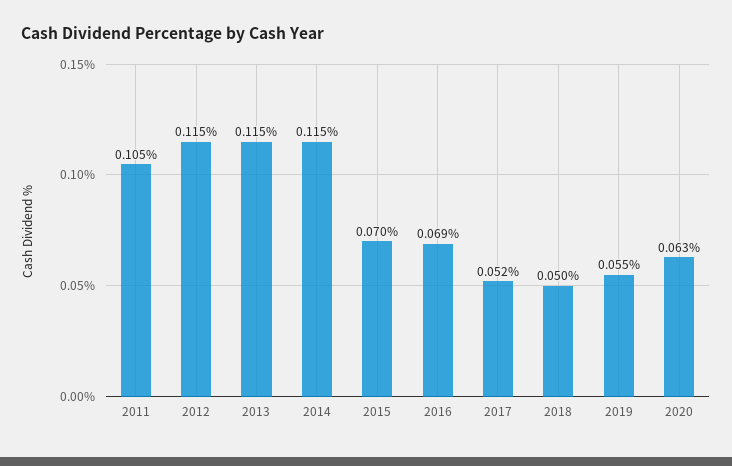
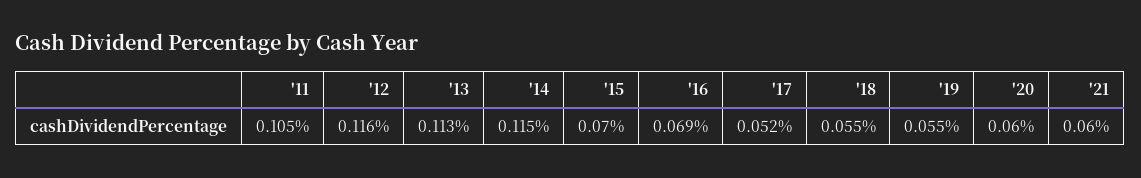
2012: 0.115 -> 0.116
2013: 0.115 -> 0.113
2018: 0.05 -> 0.055
2020: 0.063 -> 0.06
'21: none -> 0.06

